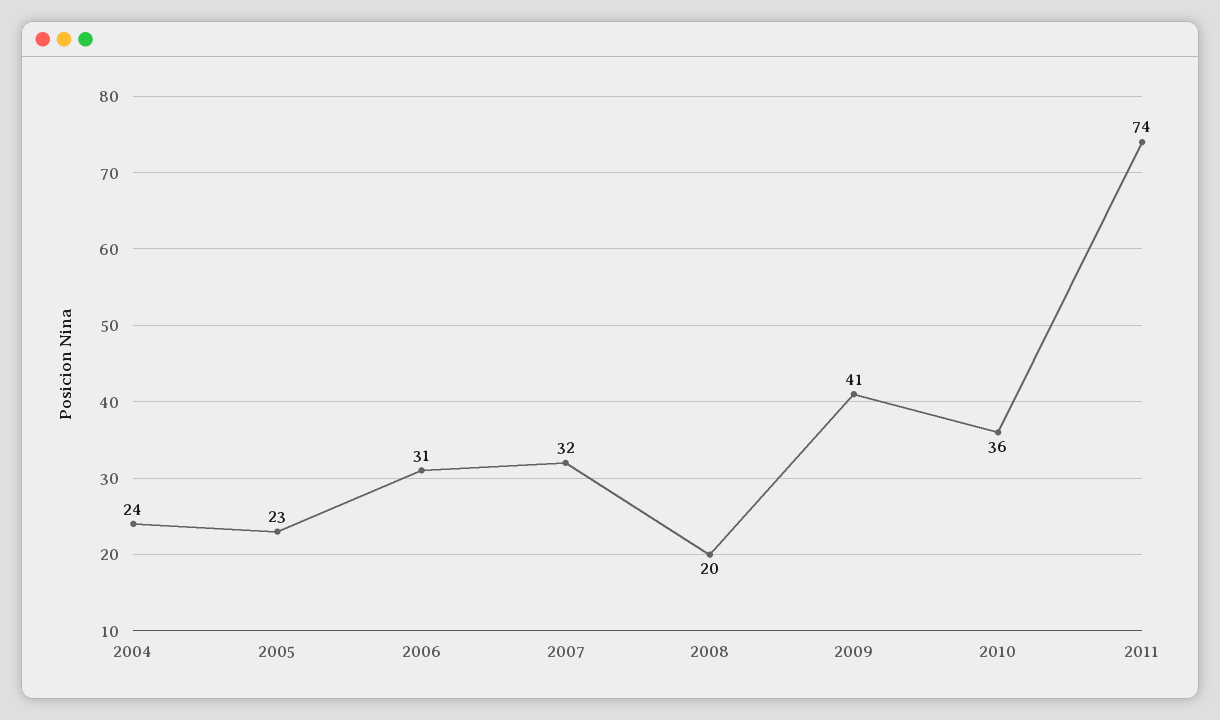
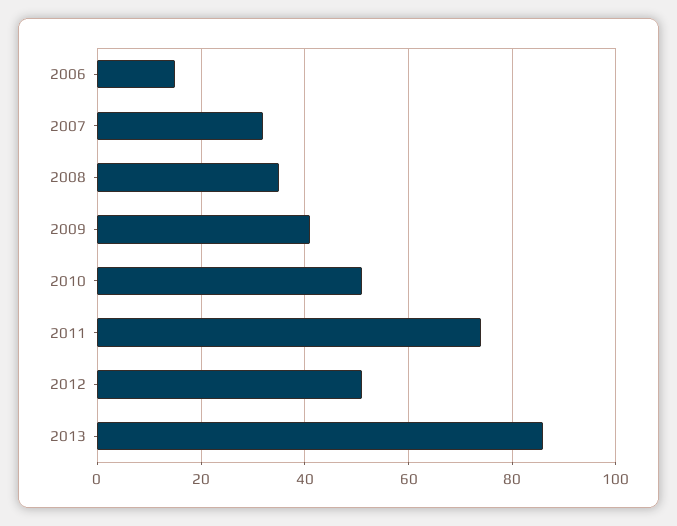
2004: 24 -> none
2005: 23 -> none
2006: 31 -> 15
2008: 20 -> 35
2010: 36 -> 50
2012: none -> 50
2013: none -> 85

